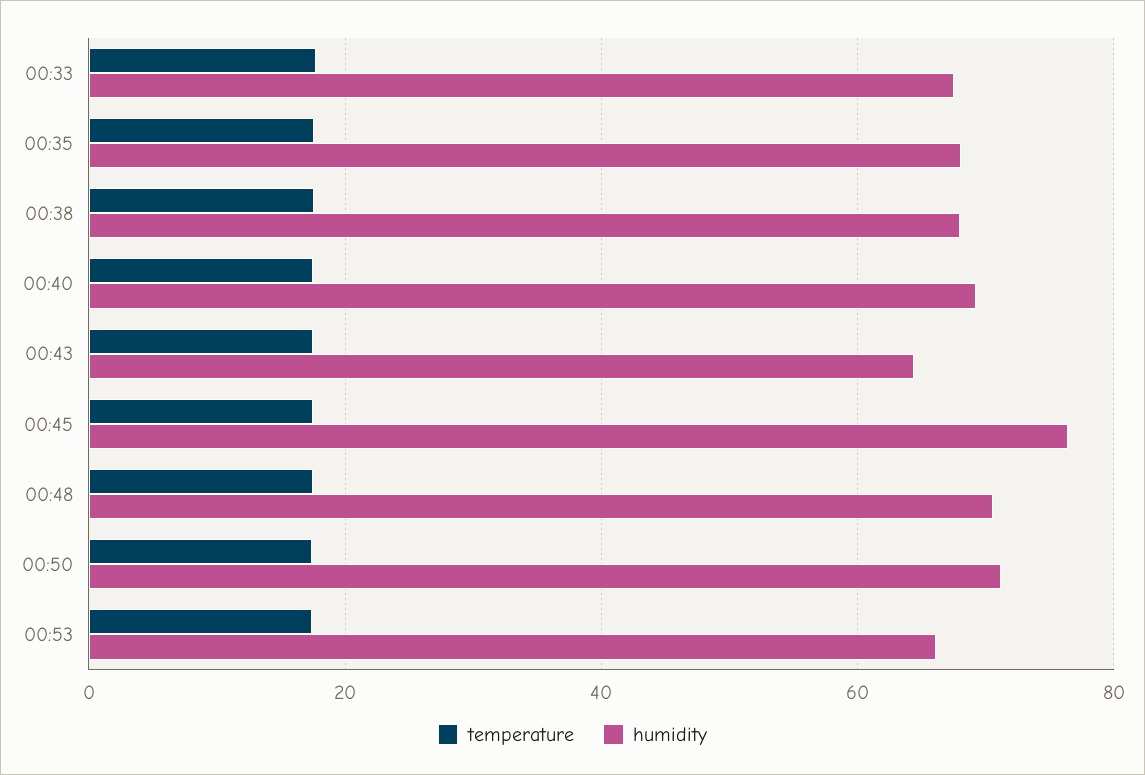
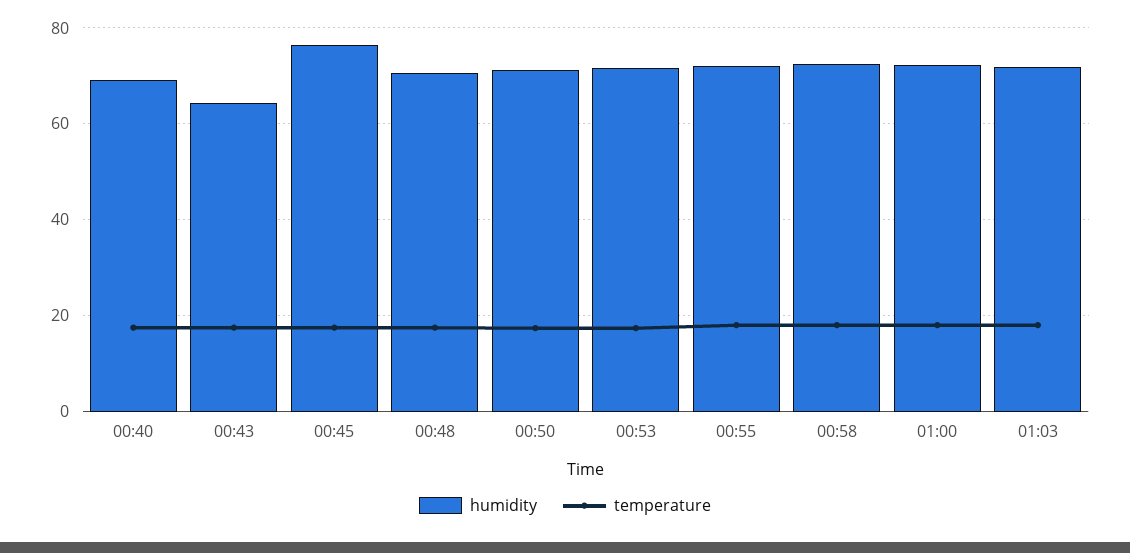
temperature, 00:33: 18 -> none
humidity, 00:33: 68 -> none
temperature, 00:35: 18 -> none
humidity, 00:35: 68 -> none
temperature, 00:38: 18 -> none
humidity, 00:38: 68 -> none
humidity, 00:53: 66 -> 72
humidity, 00:55: none -> 72
temperature, 00:55: none -> 18
humidity, 00:58: none -> 72
temperature, 00:58: none -> 18
humidity, 01:00: none -> 72
temperature, 01:00: none -> 18
humidity, 01:03: none -> 72
temperature, 01:03: none -> 18

